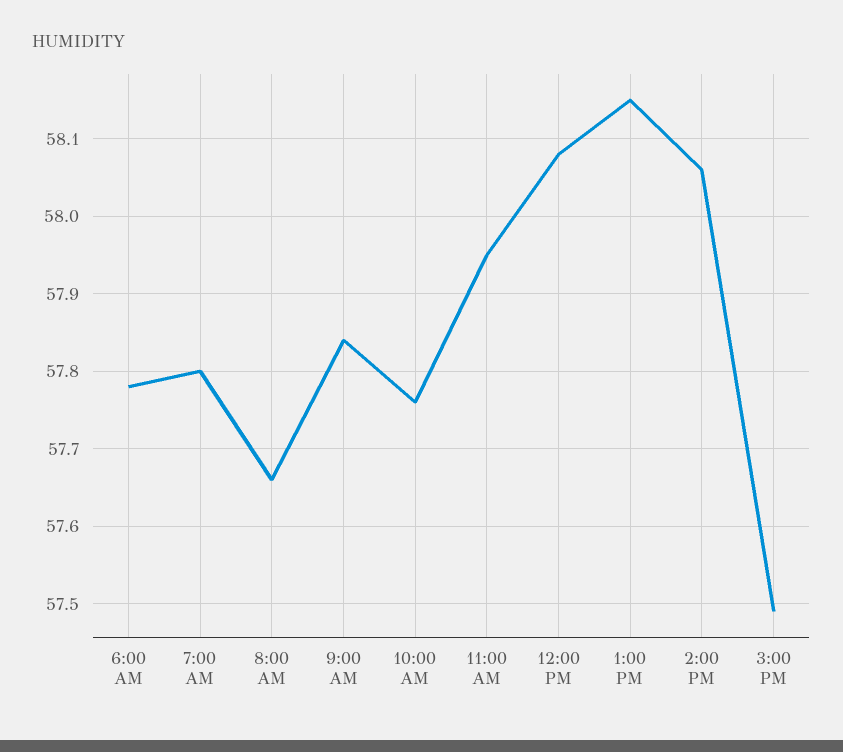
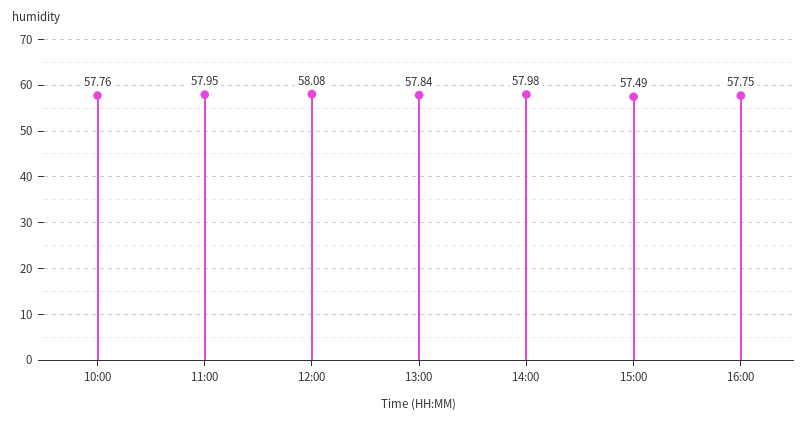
6:00 AM: 57.78 -> none
7:00 AM: 57.8 -> none
8:00 AM: 57.66 -> none
9:00 AM: 57.84 -> none
1:00 PM: 58.15 -> 57.84
2:00 PM: 58.06 -> 57.98
16:00: none -> 57.75

